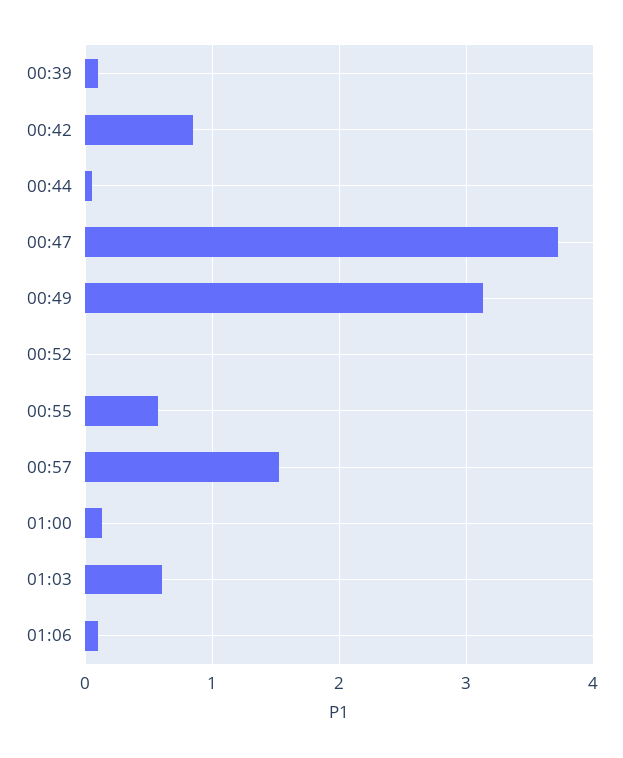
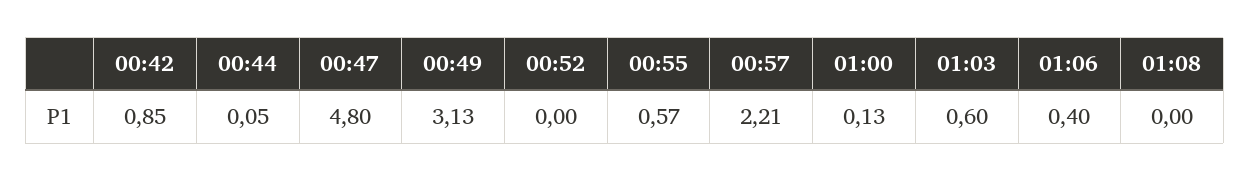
00:39: 0.1 -> none
00:47: 3.7 -> 4.8
00:57: 1.5 -> 2.21
01:06: 0.1 -> 0.4
01:08: none -> 0

